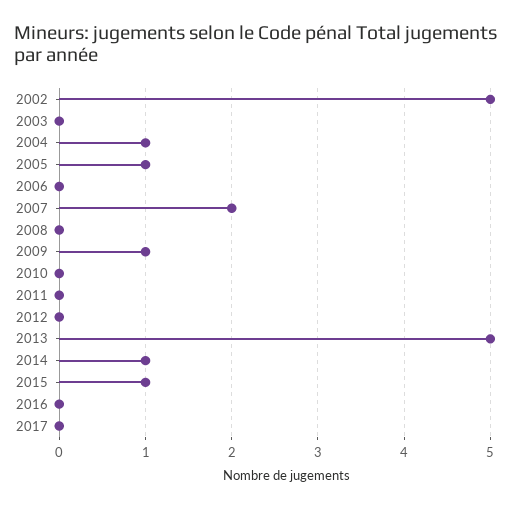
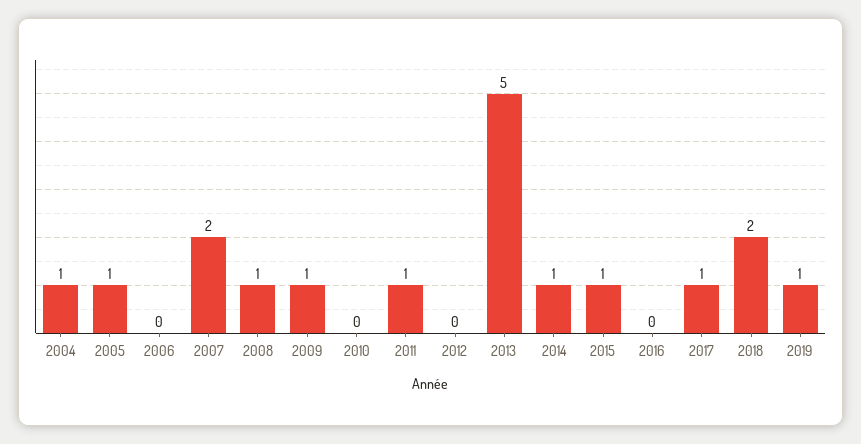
2002: 5 -> none
2003: 0 -> none
2008: 0 -> 1
2011: 0 -> 1
2017: 0 -> 1
2018: none -> 2
2019: none -> 1

